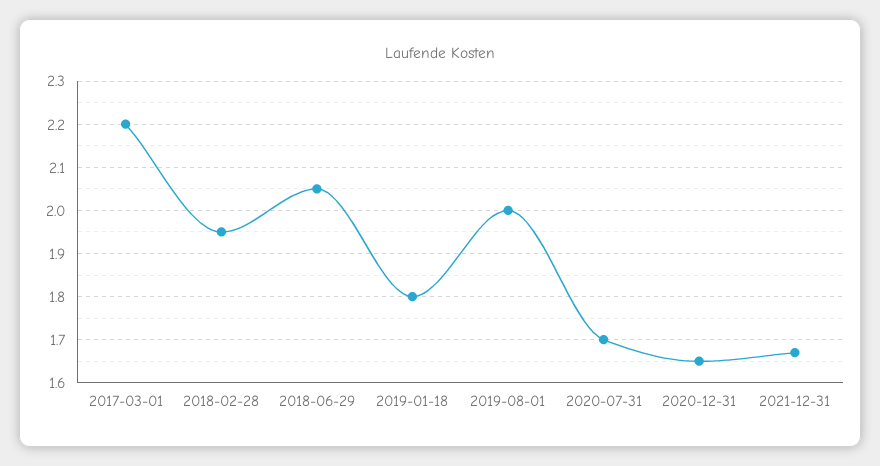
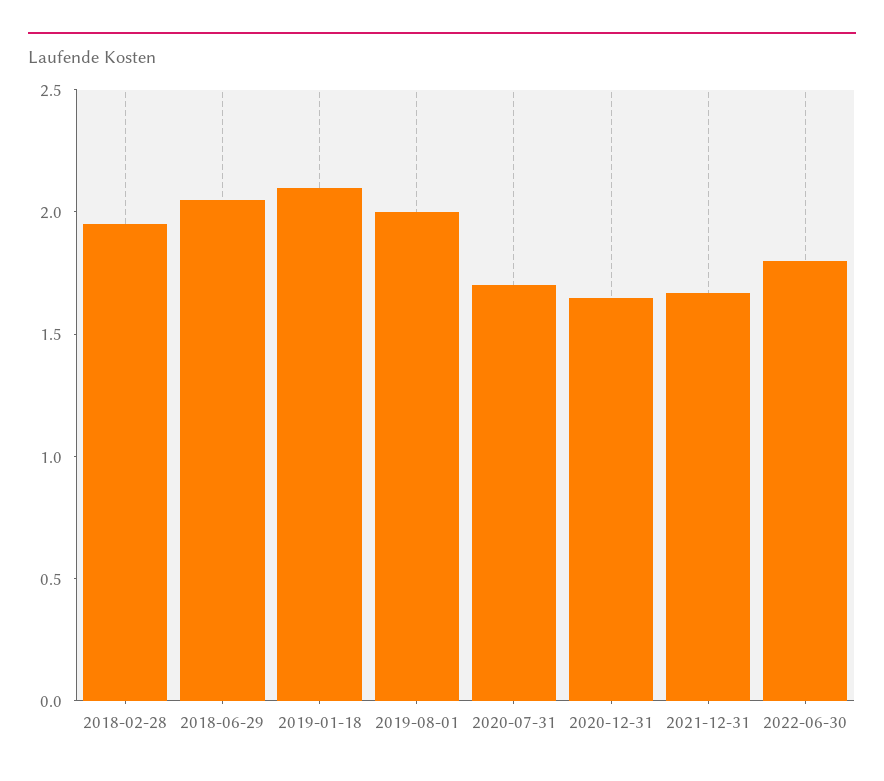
2017-03-01: 2.2 -> none
2019-01-18: 1.8 -> 2.1
2022-06-30: none -> 1.8

